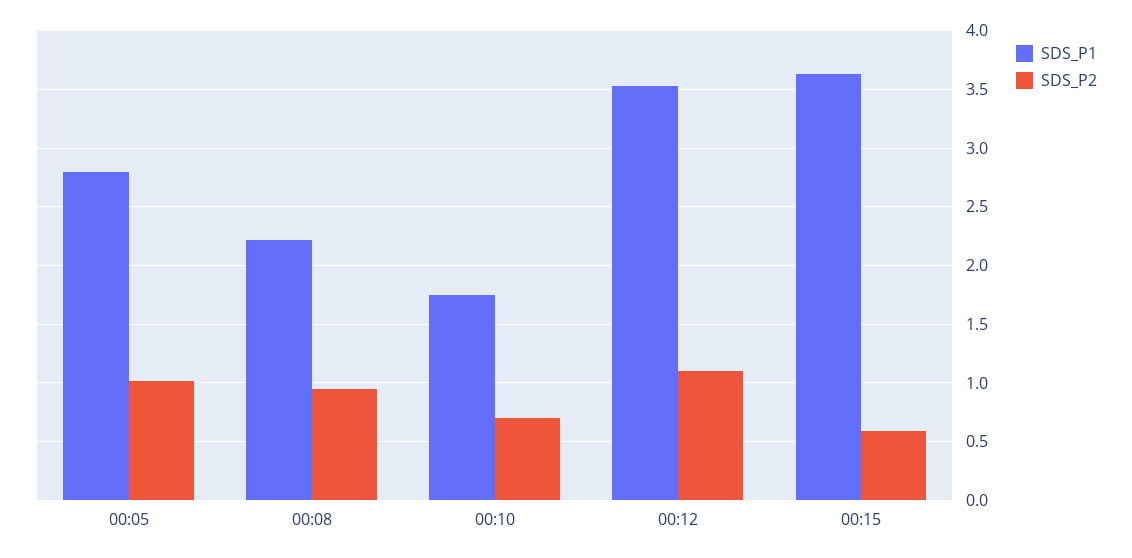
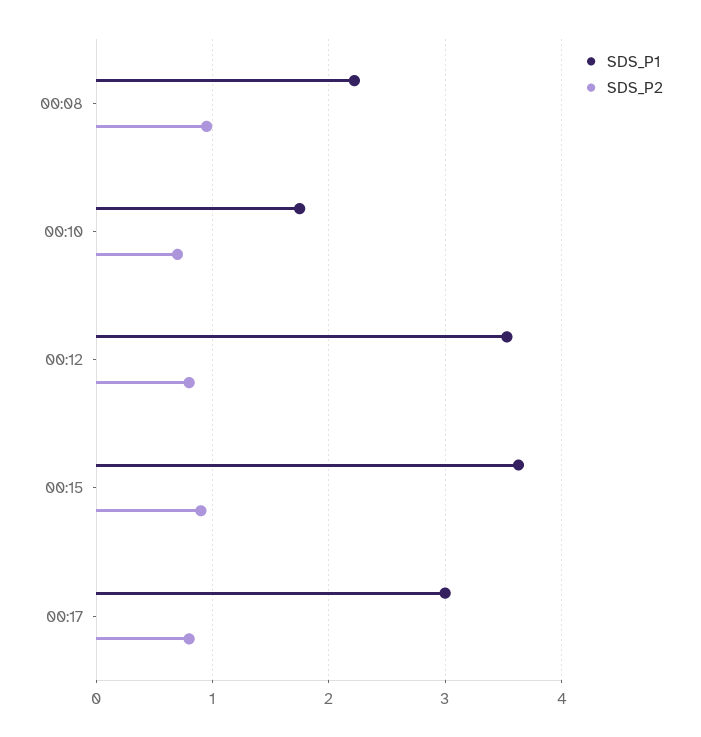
SDS_P1, 00:05: 2.8 -> none
SDS_P2, 00:05: 1 -> none
SDS_P2, 00:12: 1.1 -> 0.8
SDS_P2, 00:15: 0.6 -> 0.9
SDS_P1, 00:17: none -> 3
SDS_P2, 00:17: none -> 0.8

